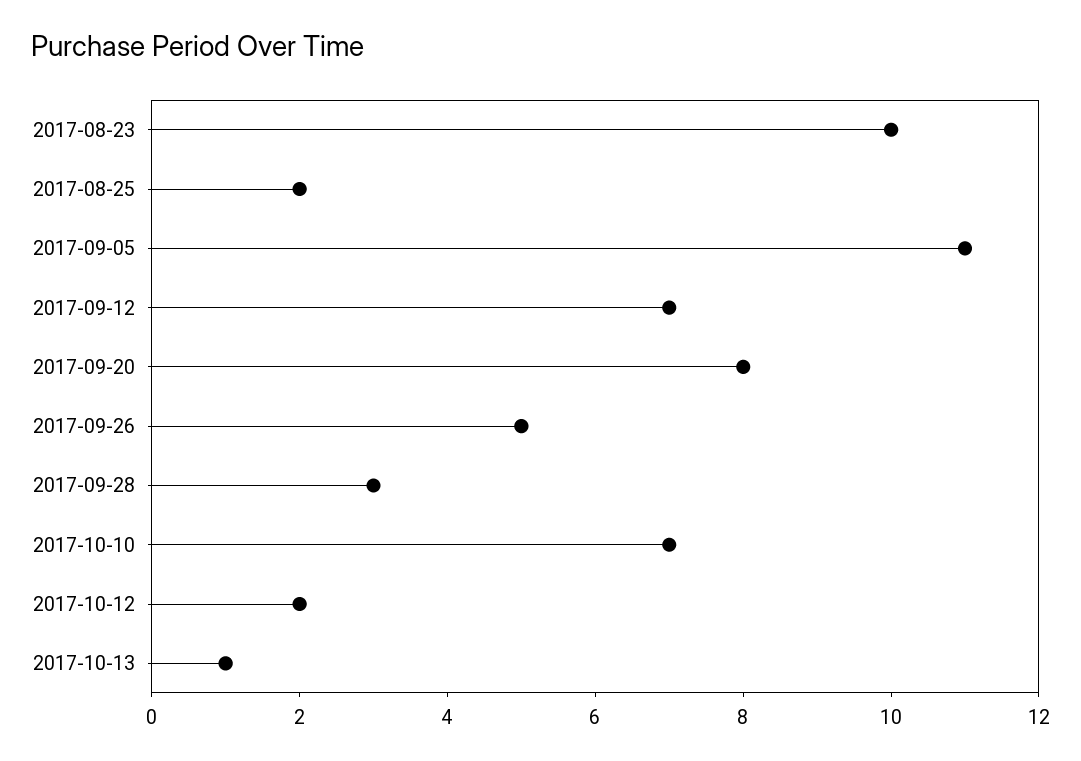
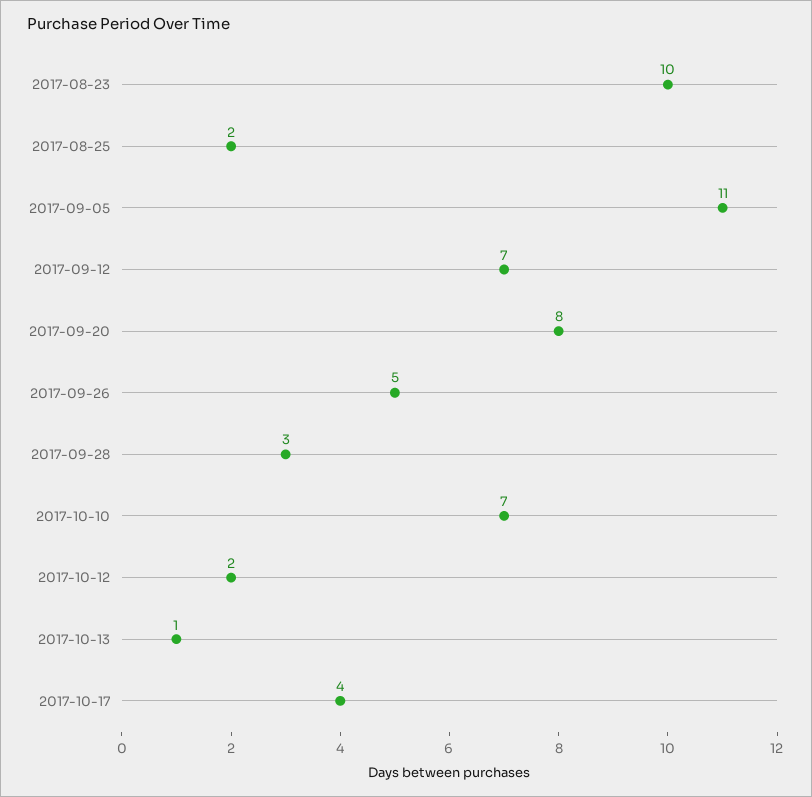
2017-10-17: none -> 4

